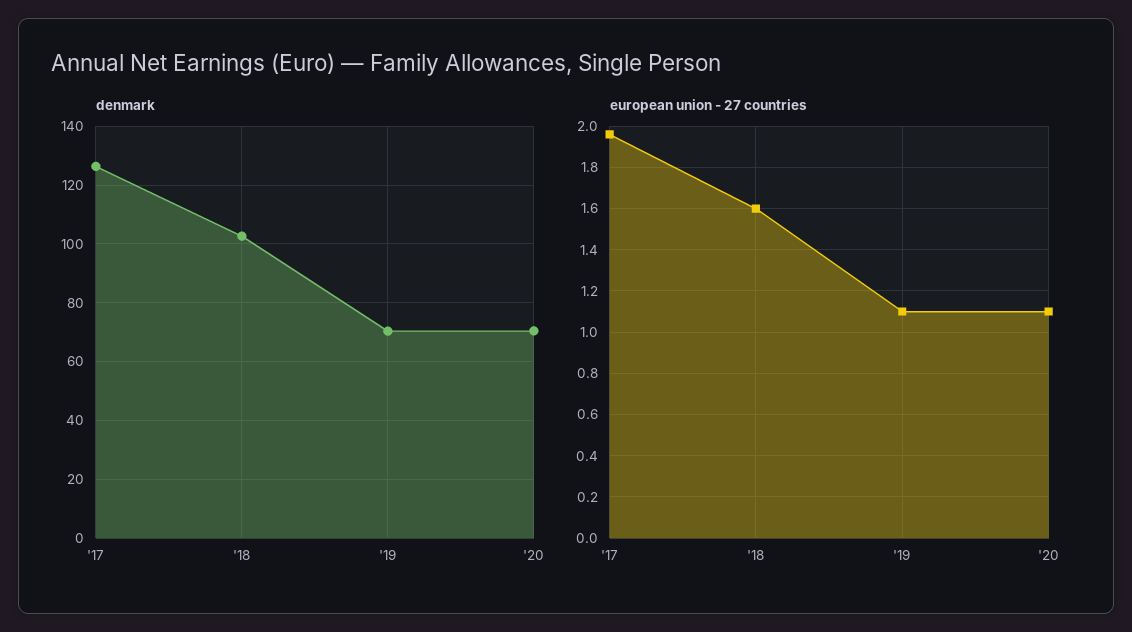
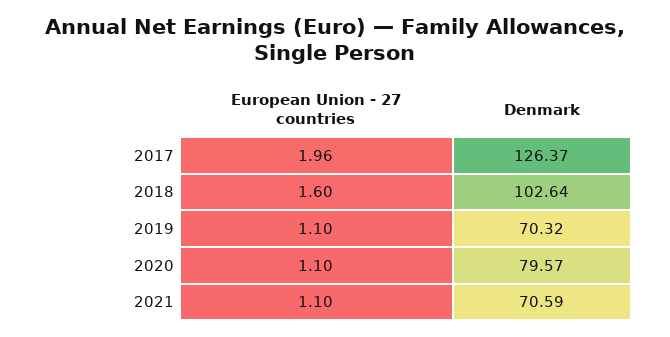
denmark, '20: 70 -> 79.57
european union - 27 countries, 2021: none -> 1.1
denmark, 2021: none -> 70.59

